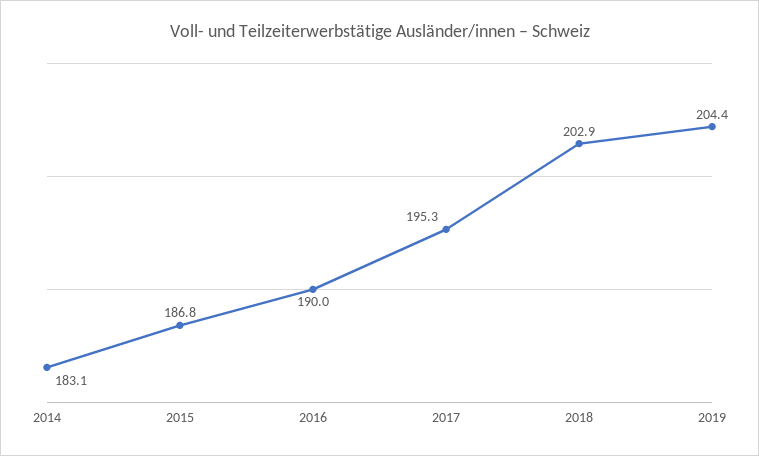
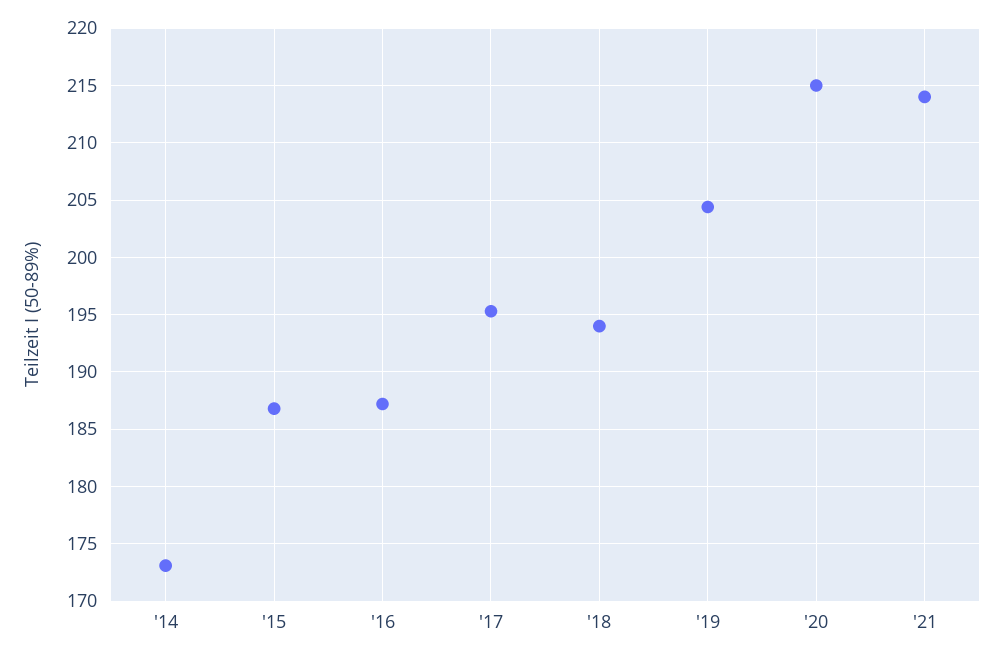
2014: 183.1 -> 173
2016: 190 -> 187
2018: 202.9 -> 194
'20: none -> 215
'21: none -> 214

